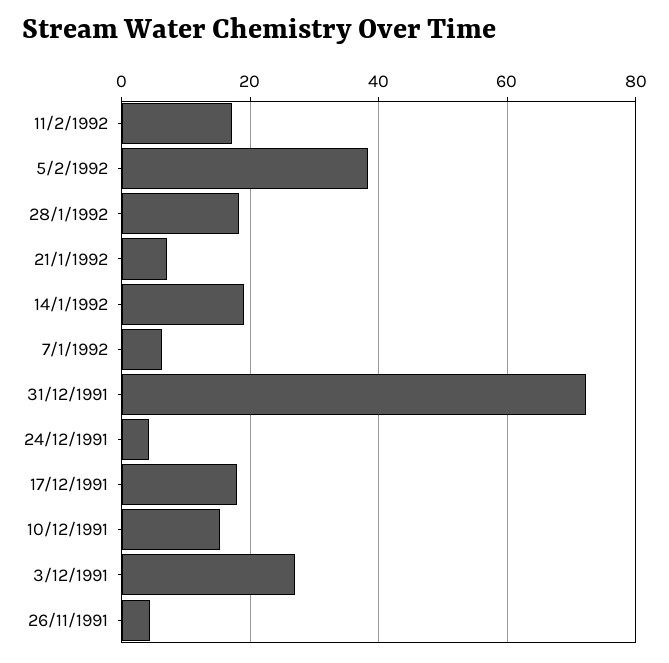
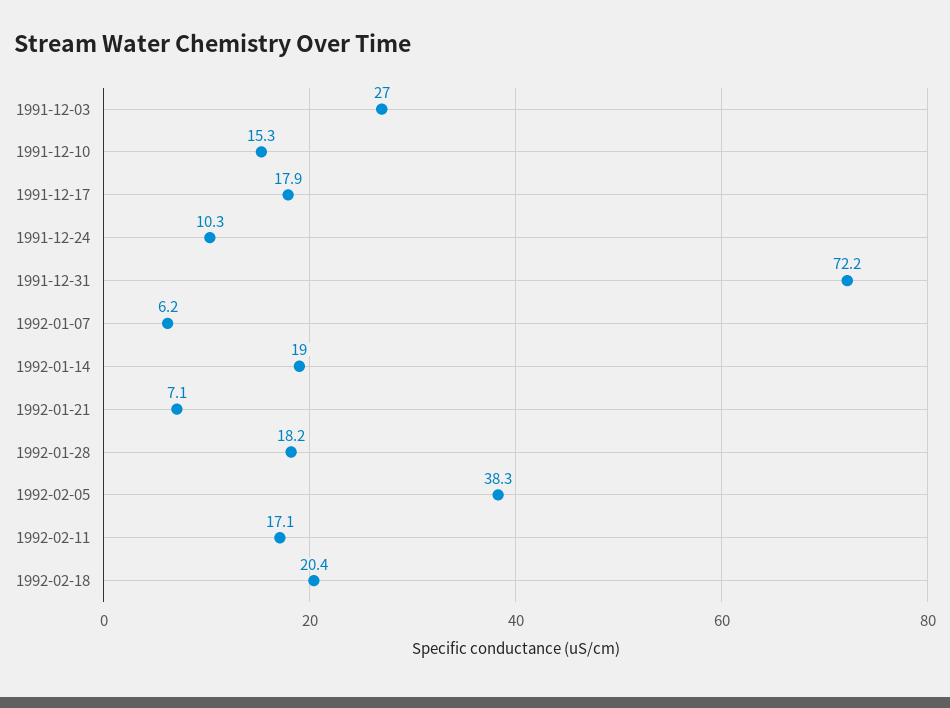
24/12/1991: 4 -> 10.3
26/11/1991: 4 -> none
1992-02-18: none -> 20.4

